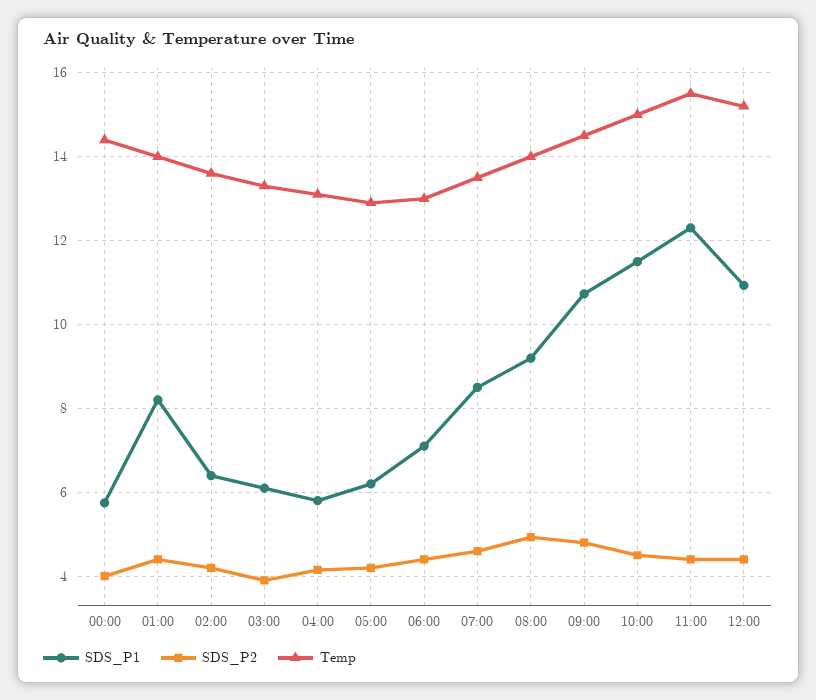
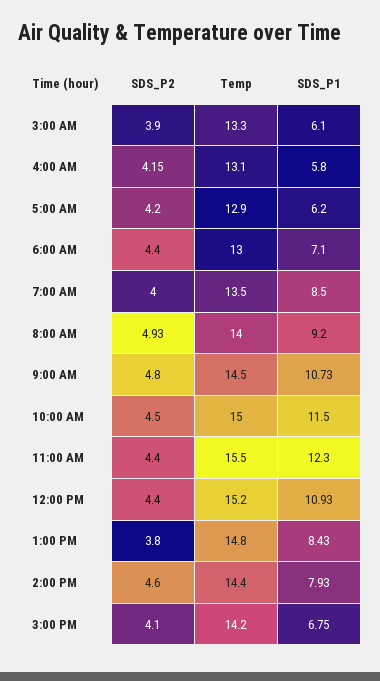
SDS_P1, 00:00: 5.8 -> none
SDS_P2, 00:00: 4 -> none
Temp, 00:00: 14.4 -> none
SDS_P1, 01:00: 8.2 -> none
SDS_P2, 01:00: 4.4 -> none
Temp, 01:00: 14 -> none
SDS_P1, 02:00: 6.4 -> none
SDS_P2, 02:00: 4.2 -> none
Temp, 02:00: 13.6 -> none
SDS_P2, 07:00: 4.6 -> 4
SDS_P2, 1:00 PM: none -> 3.8
Temp, 1:00 PM: none -> 14.8
SDS_P1, 1:00 PM: none -> 8.43
SDS_P2, 2:00 PM: none -> 4.6
Temp, 2:00 PM: none -> 14.4
SDS_P1, 2:00 PM: none -> 7.93
SDS_P2, 3:00 PM: none -> 4.1
Temp, 3:00 PM: none -> 14.2
SDS_P1, 3:00 PM: none -> 6.75

